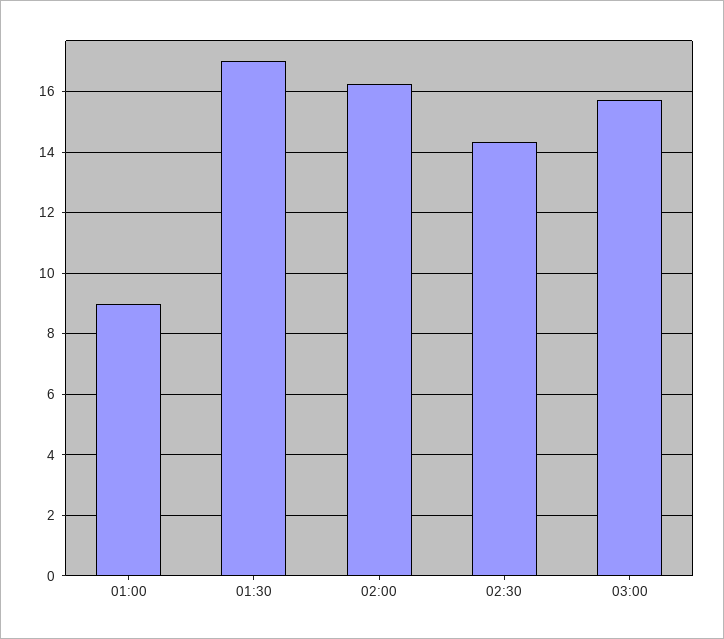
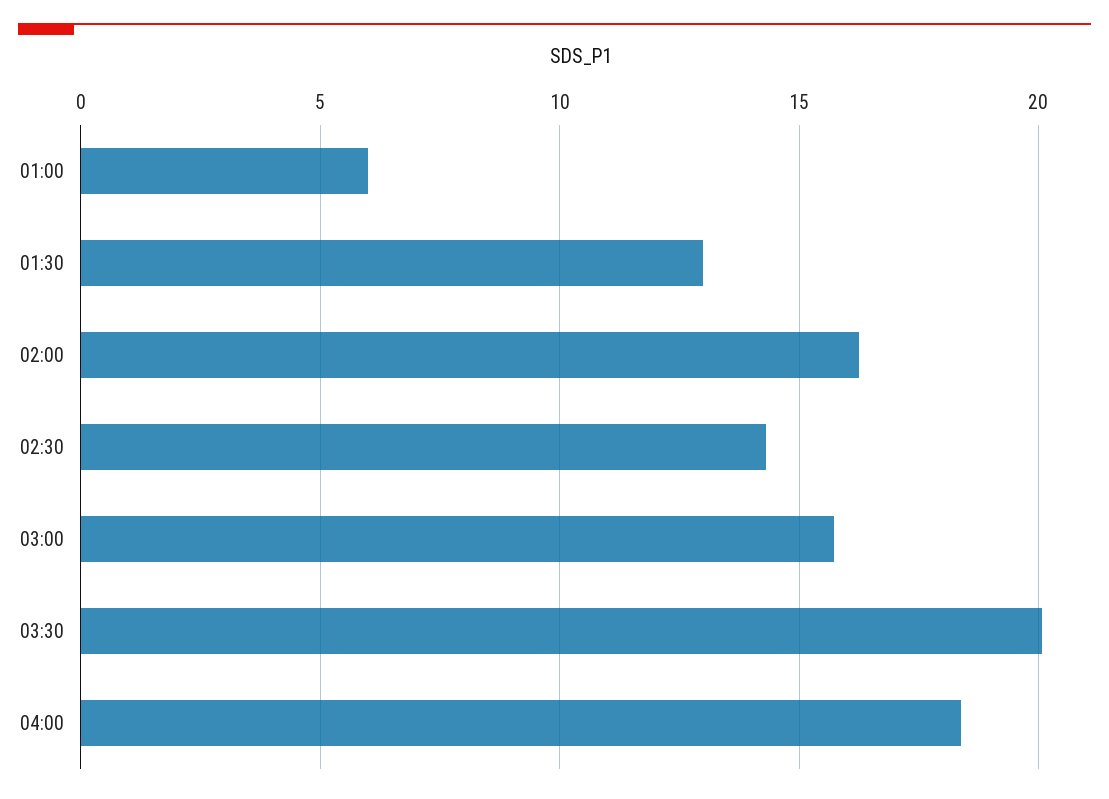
01:00: 9 -> 6
01:30: 17 -> 13
03:30: none -> 20
04:00: none -> 18.5

